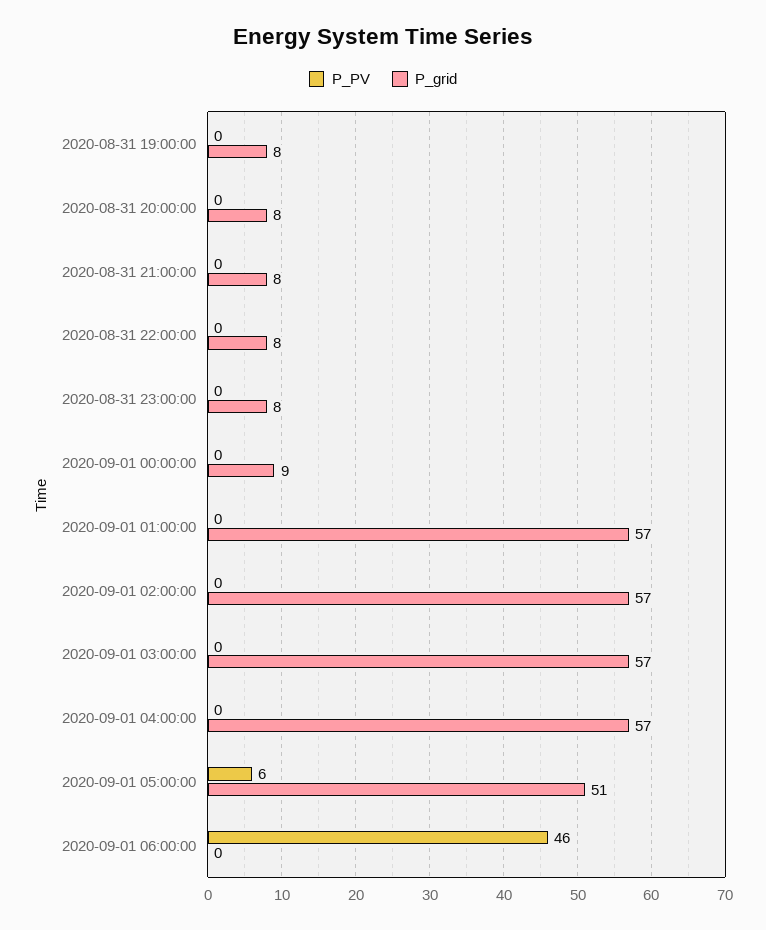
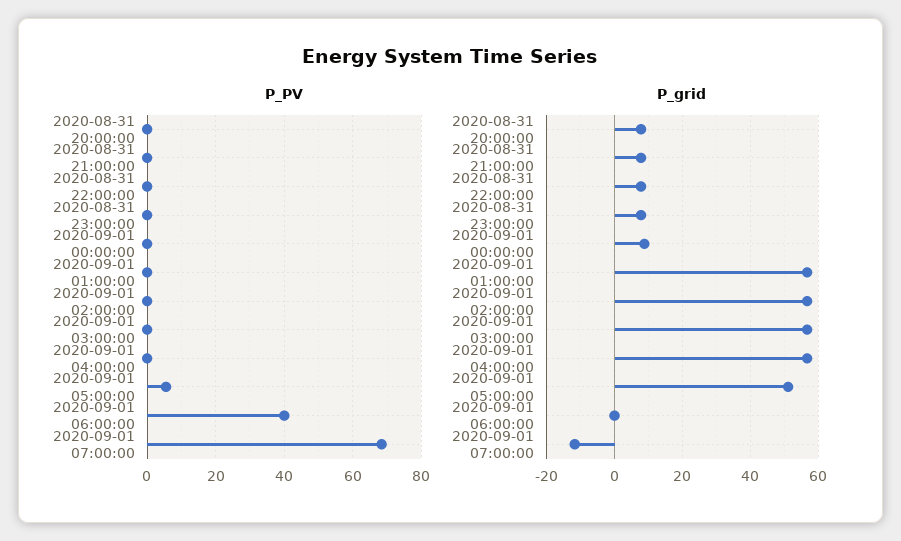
P_PV, 2020-08-31 19:00:00: 0 -> none
P_grid, 2020-08-31 19:00:00: 8 -> none
P_PV, 2020-09-01 06:00:00: 46 -> 40
P_PV, 2020-09-01 07:00:00: none -> 68
P_grid, 2020-09-01 07:00:00: none -> -12

